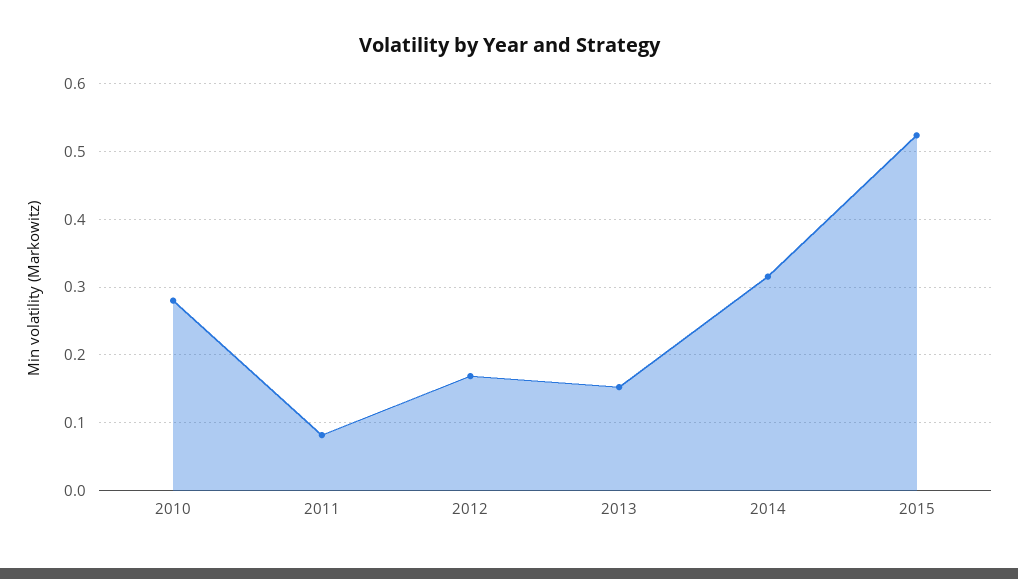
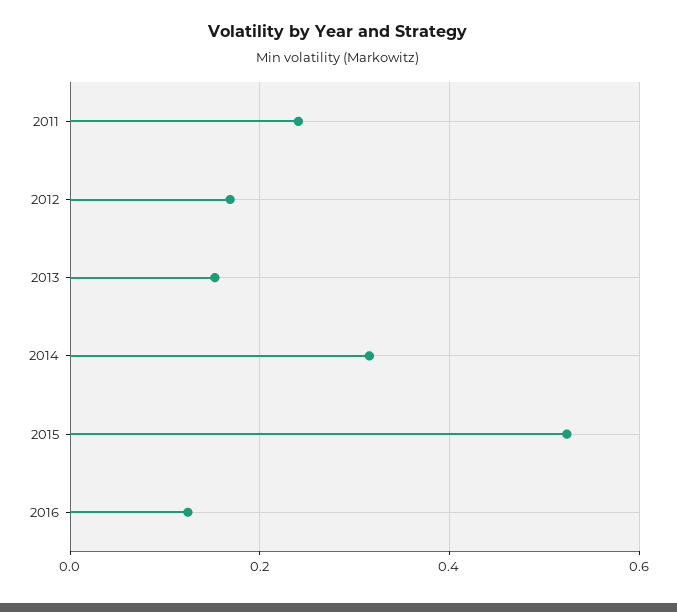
2010: 0.28 -> none
2011: 0.08 -> 0.24
2016: none -> 0.12

